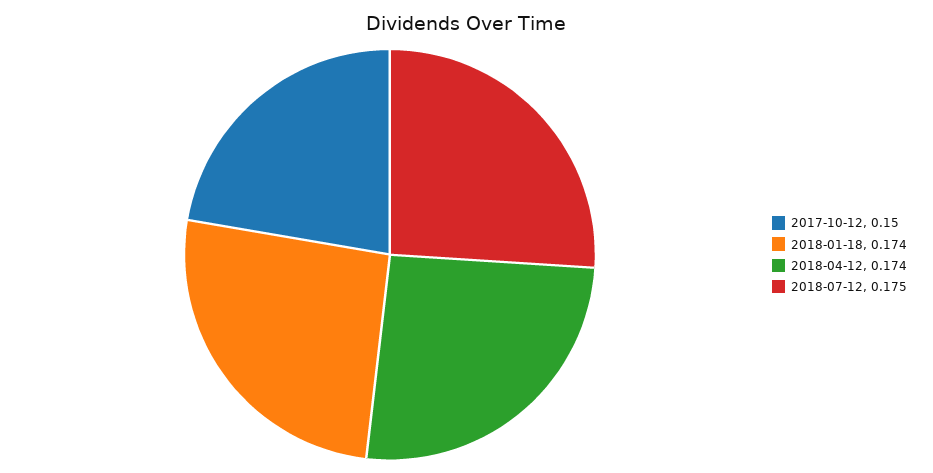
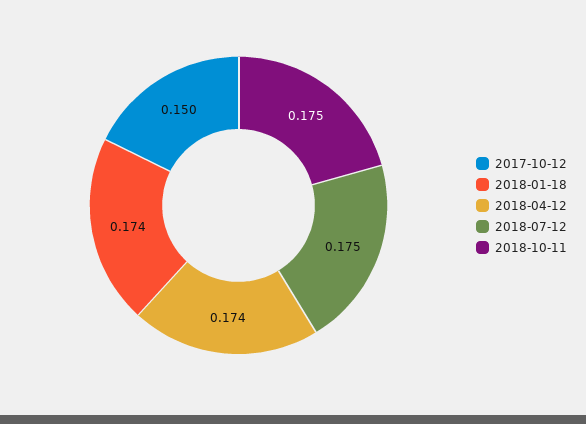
2018-10-11: none -> 0.175

